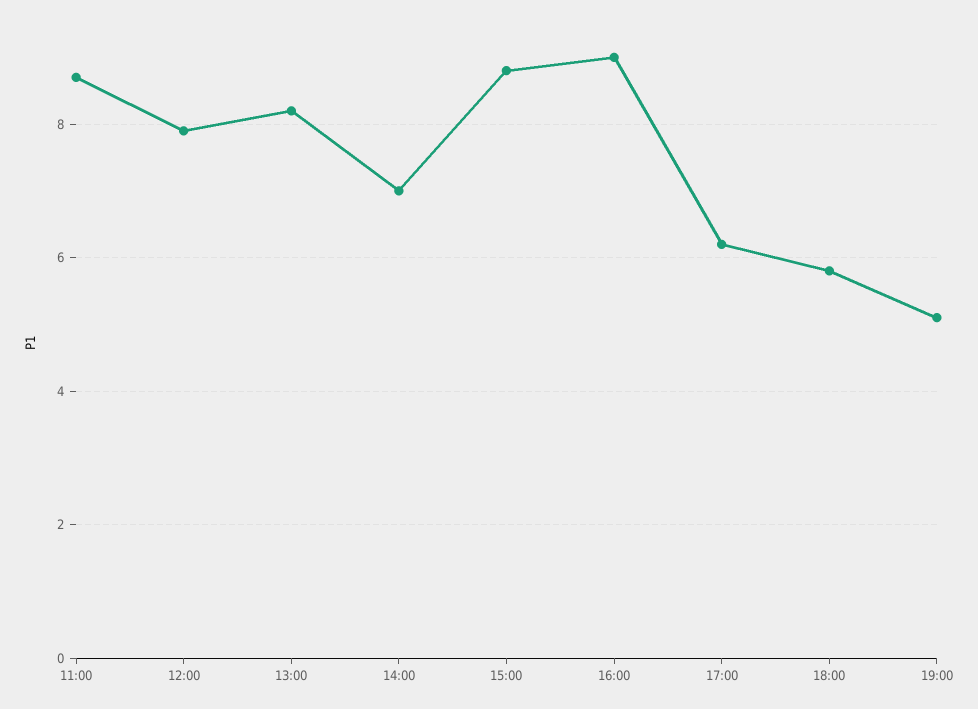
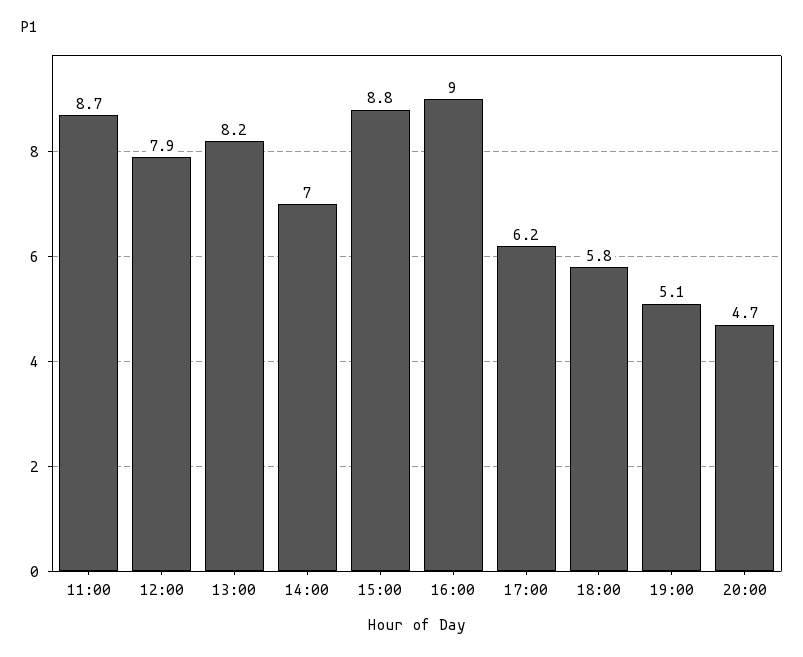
20:00: none -> 4.7

